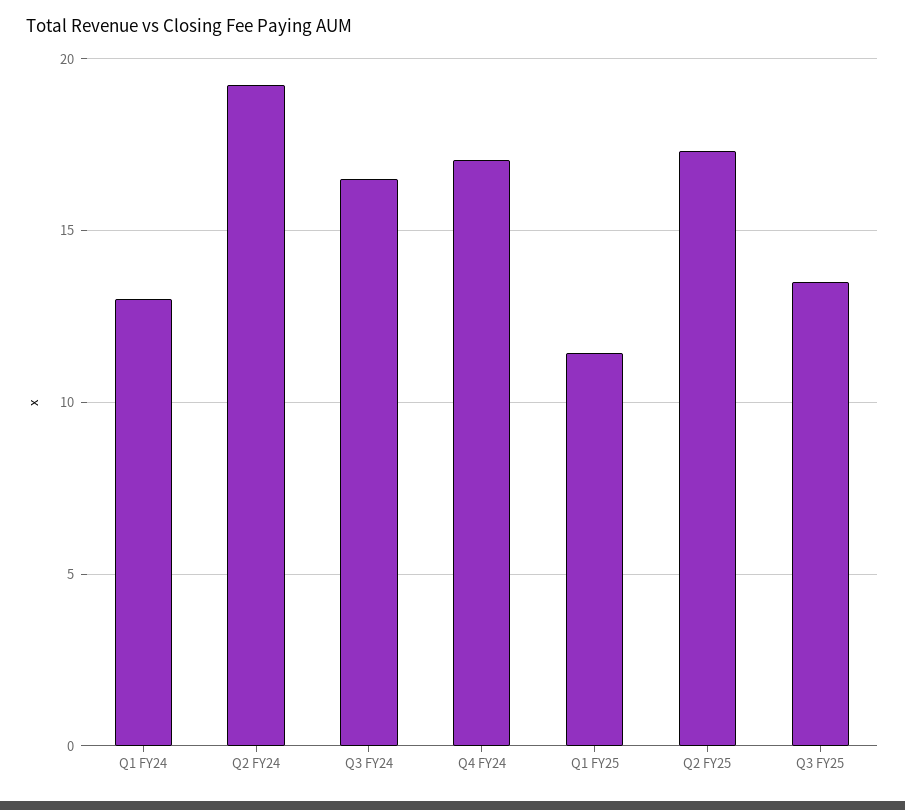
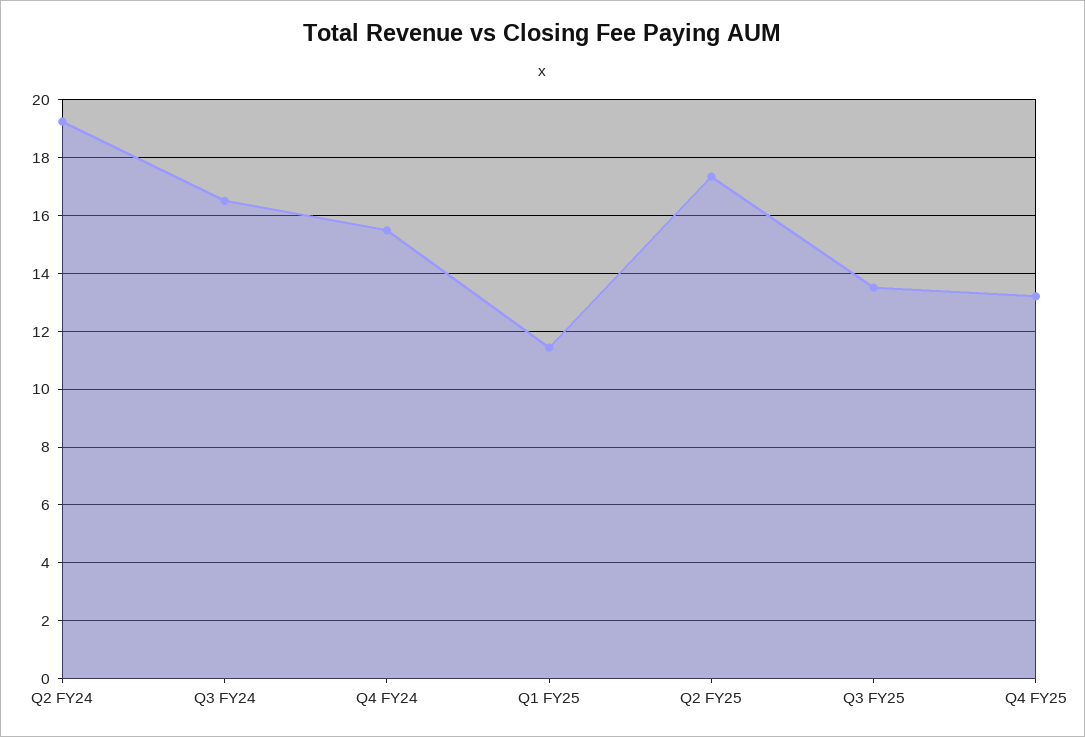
Q1 FY24: 13 -> none
Q4 FY24: 17 -> 15.5
Q4 FY25: none -> 13.25

